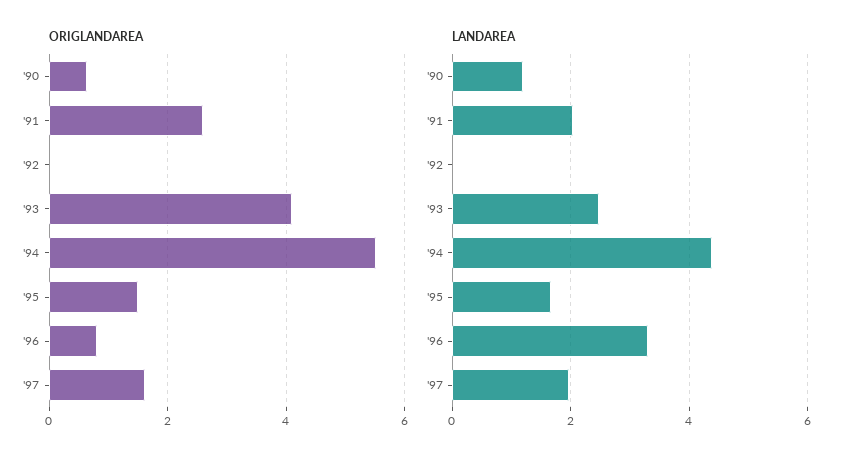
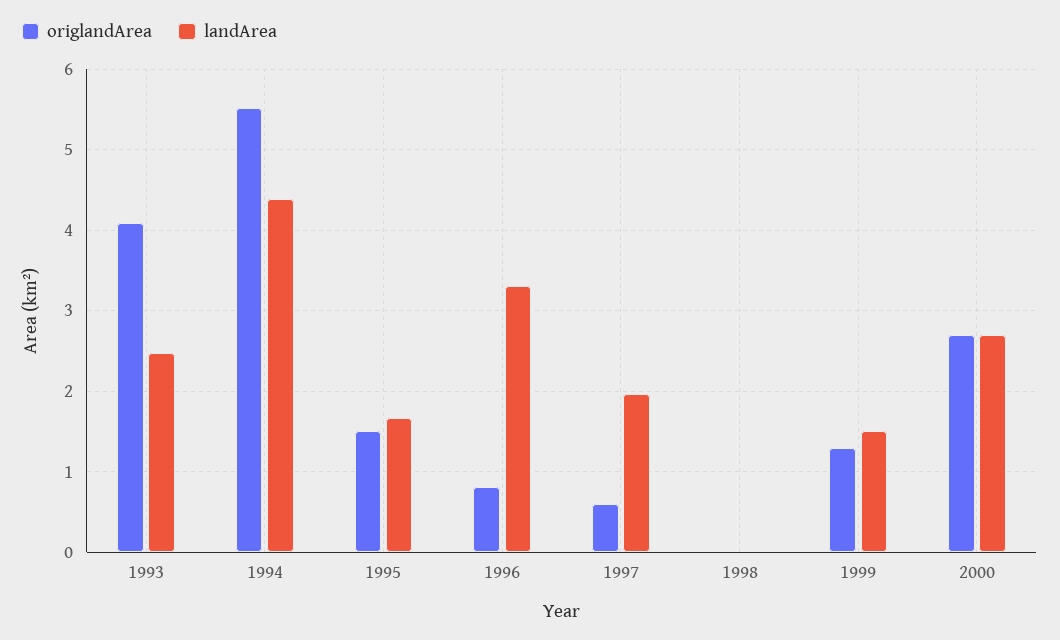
ORIGLANDAREA, '90: 0.6 -> none
ORIGLANDAREA, '91: 2.6 -> none
ORIGLANDAREA, '92: 0 -> none
ORIGLANDAREA, '97: 1.6 -> 0.6
LANDAREA, '90: 1.2 -> none
LANDAREA, '91: 2 -> none
LANDAREA, '92: 0 -> none
ORIGLANDAREA, 1998: none -> 0
LANDAREA, 1998: none -> 0
ORIGLANDAREA, 1999: none -> 1.3
LANDAREA, 1999: none -> 1.5
ORIGLANDAREA, 2000: none -> 2.7
LANDAREA, 2000: none -> 2.7

